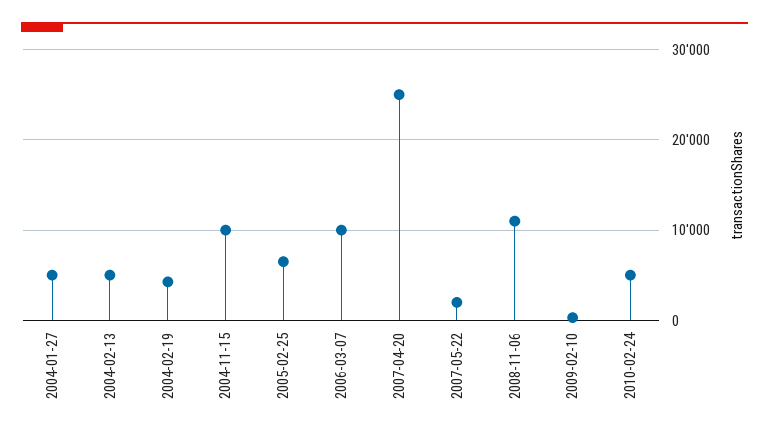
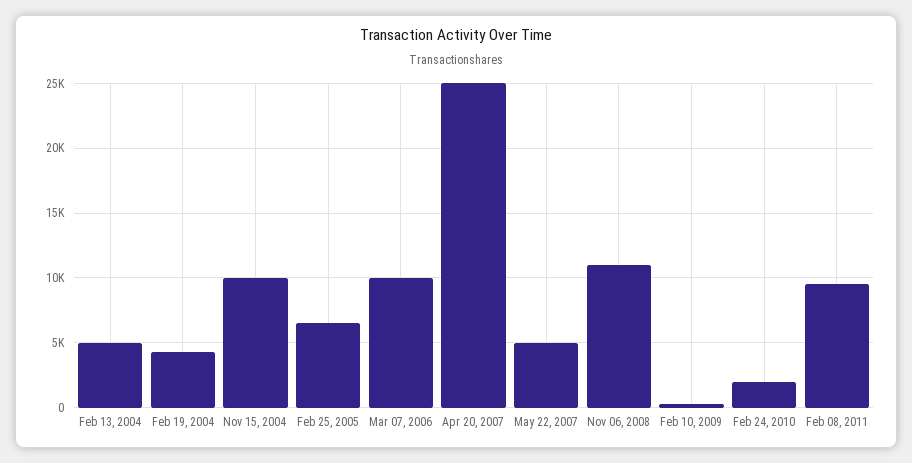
2004-01-27: 5000 -> none
2007-05-22: 2000 -> 5000
2010-02-24: 5000 -> 2000
Feb 08, 2011: none -> 9500

